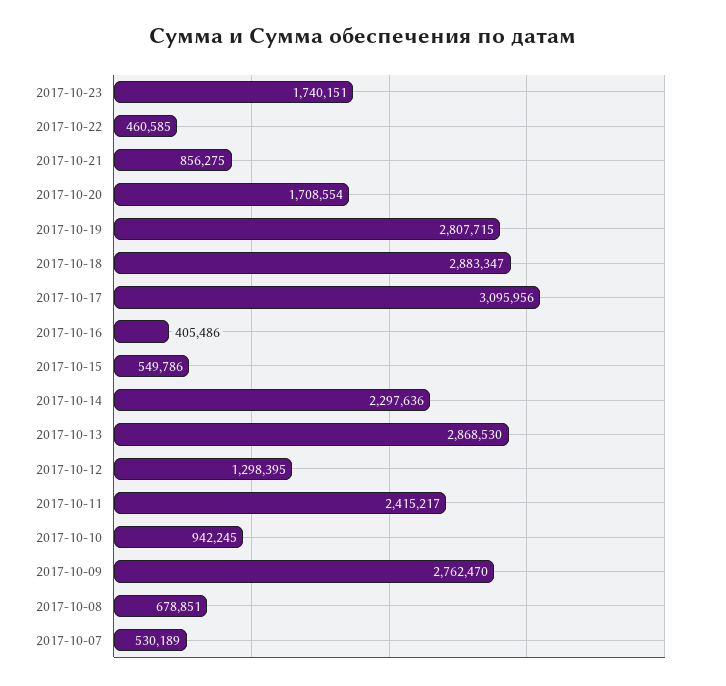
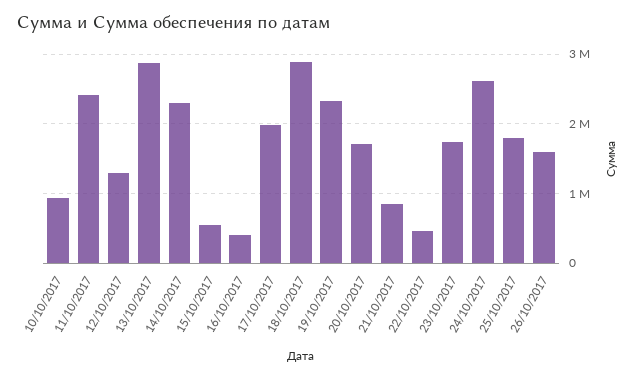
2017-10-19: 2807715 -> 2300000
2017-10-17: 3095956 -> 2000000
2017-10-09: 2762470 -> none
2017-10-08: 678851 -> none
2017-10-07: 530189 -> none
24/10/2017: none -> 2600000
25/10/2017: none -> 1800000
26/10/2017: none -> 1600000

